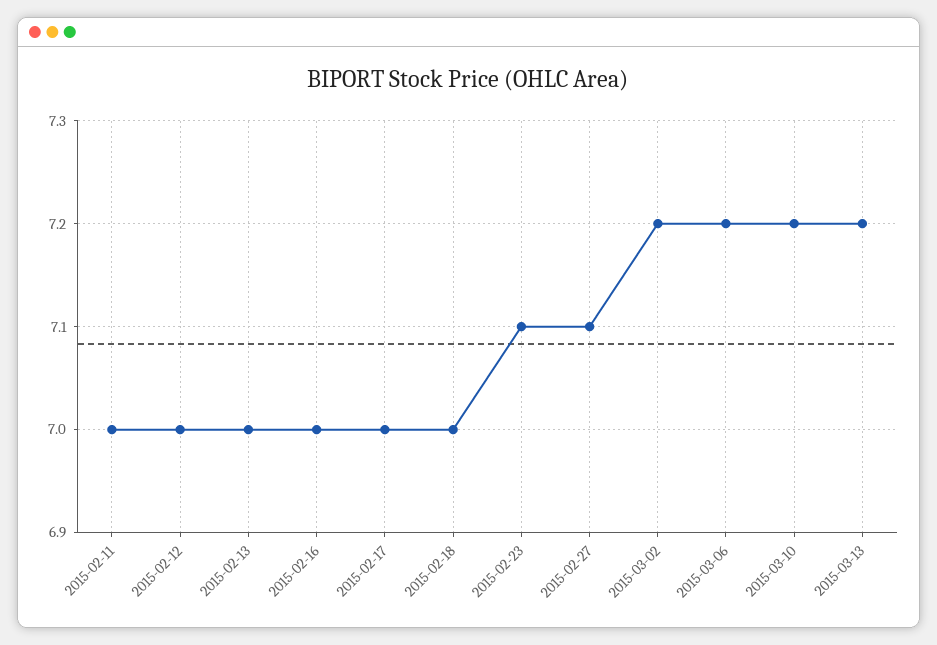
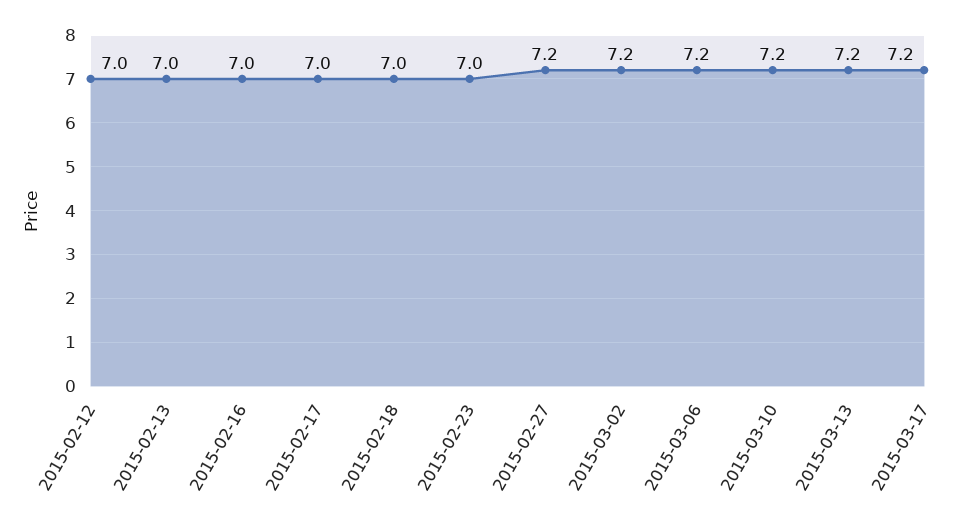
2015-02-11: 7 -> none
2015-02-23: 7.1 -> 7
2015-02-27: 7.1 -> 7.2
2015-03-17: none -> 7.2

